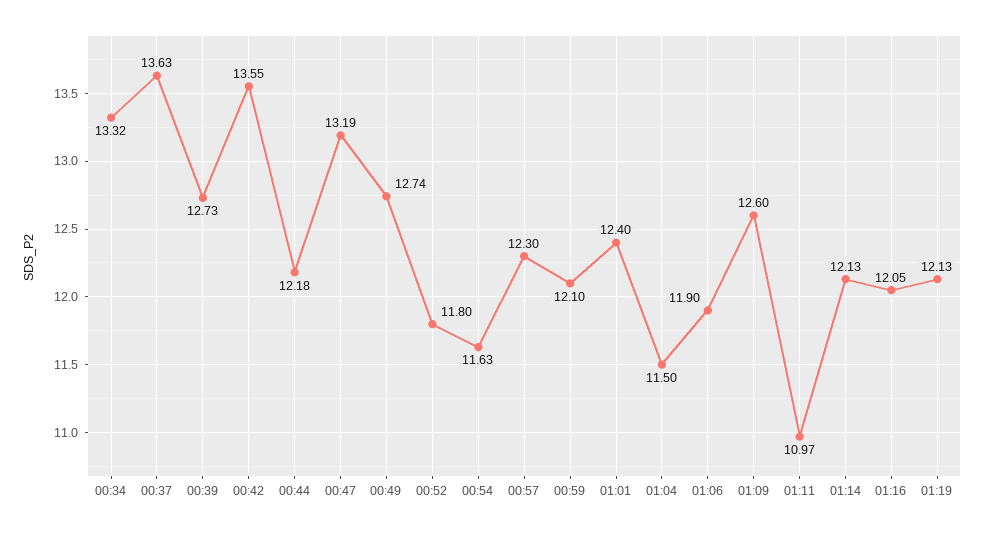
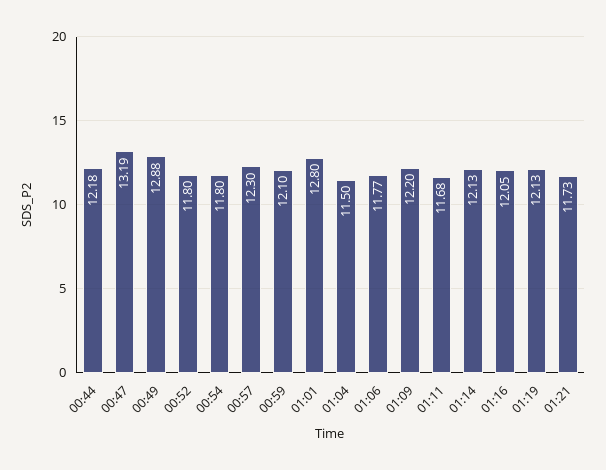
00:34: 13.32 -> none
00:37: 13.63 -> none
00:39: 12.73 -> none
00:42: 13.55 -> none
00:49: 12.74 -> 12.88
00:54: 11.63 -> 11.8
01:01: 12.4 -> 12.8
01:06: 11.9 -> 11.77
01:09: 12.6 -> 12.2
01:11: 10.97 -> 11.68
01:21: none -> 11.73

